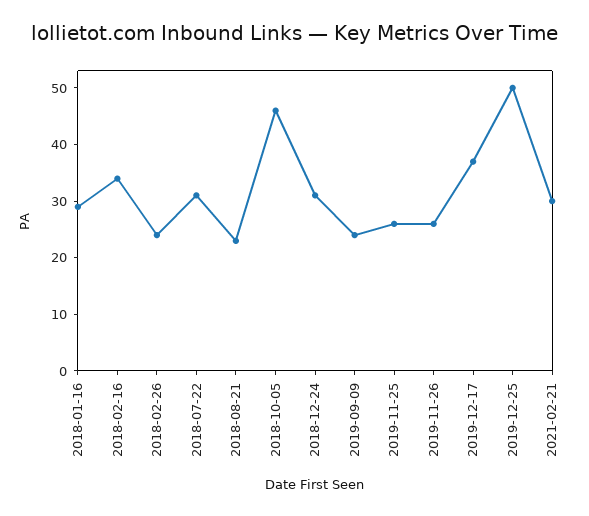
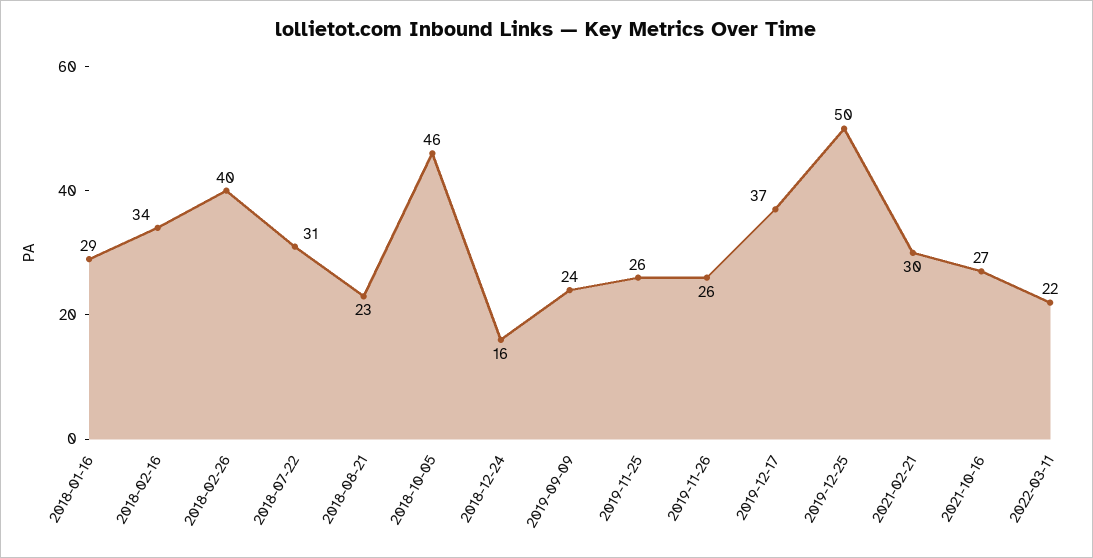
2018-02-26: 25 -> 40
2018-12-24: 30 -> 16
2021-10-16: none -> 27
2022-03-11: none -> 22

